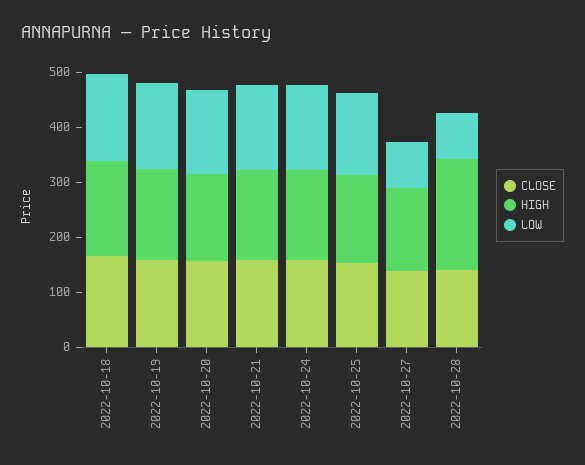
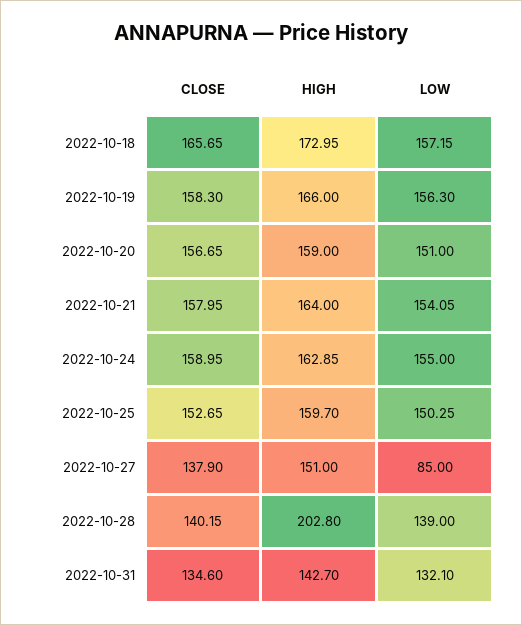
LOW, 2022-10-28: 80 -> 139
CLOSE, 2022-10-31: none -> 134.6
HIGH, 2022-10-31: none -> 142.7
LOW, 2022-10-31: none -> 132.1

